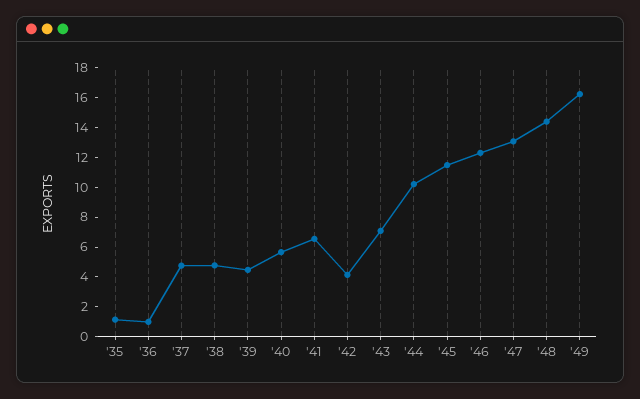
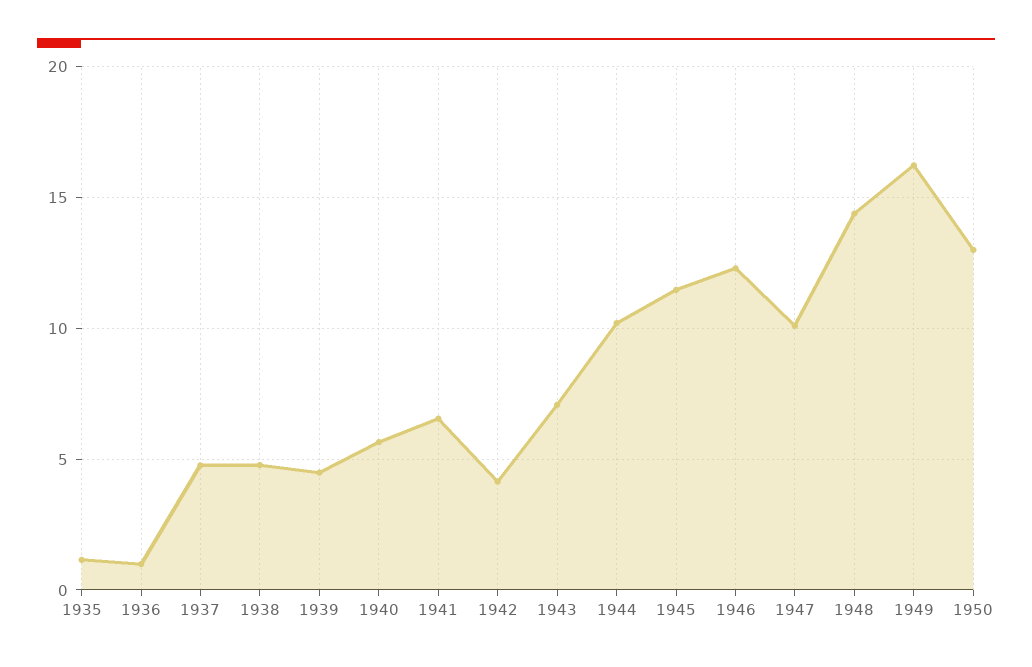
'47: 13 -> 10
1950: none -> 13

